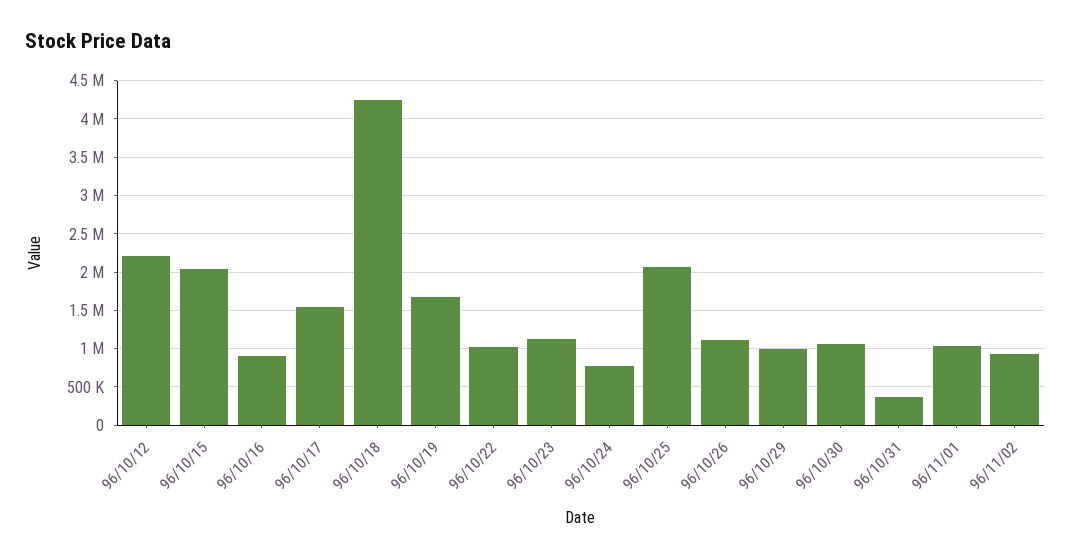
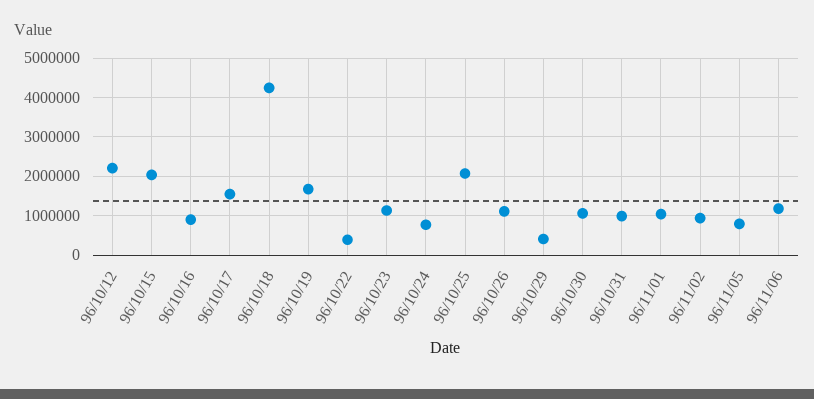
96/10/22: 1000000 -> 400000
96/10/29: 1000000 -> 400000
96/10/31: 400000 -> 1000000
96/11/05: none -> 800000
96/11/06: none -> 1200000

